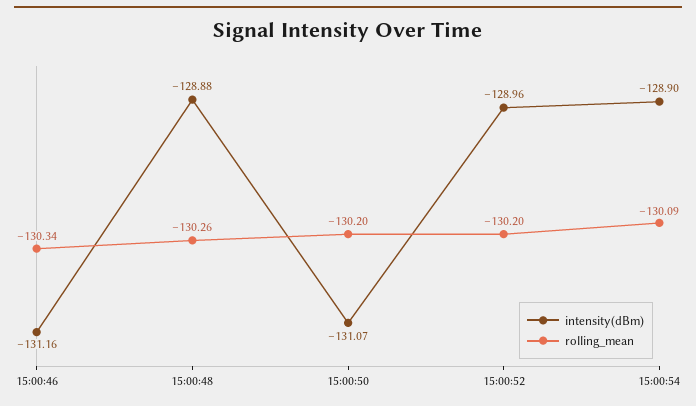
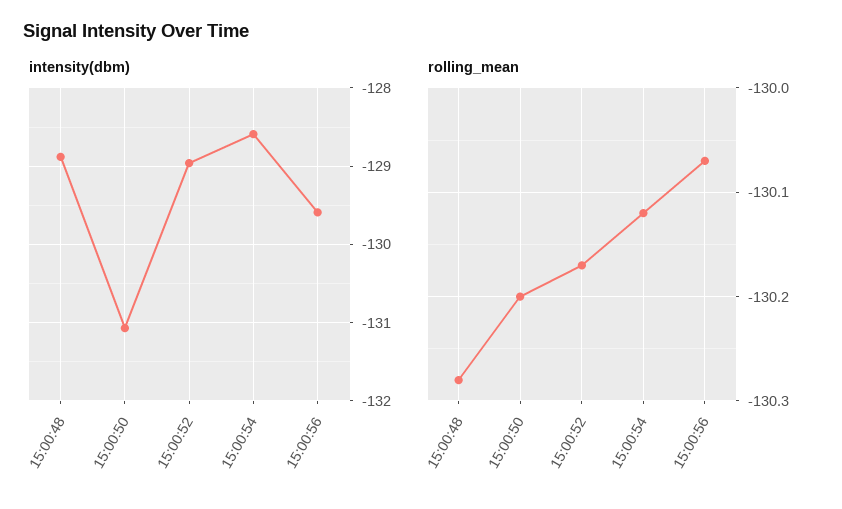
intensity(dBm), 15:00:46: -131.16 -> none
rolling_mean, 15:00:46: -130.34 -> none
rolling_mean, 15:00:48: -130.26 -> -130.28
rolling_mean, 15:00:52: -130.2 -> -130.17
intensity(dBm), 15:00:54: -128.9 -> -128.6
rolling_mean, 15:00:54: -130.09 -> -130.12
intensity(dBm), 15:00:56: none -> -129.6
rolling_mean, 15:00:56: none -> -130.07

